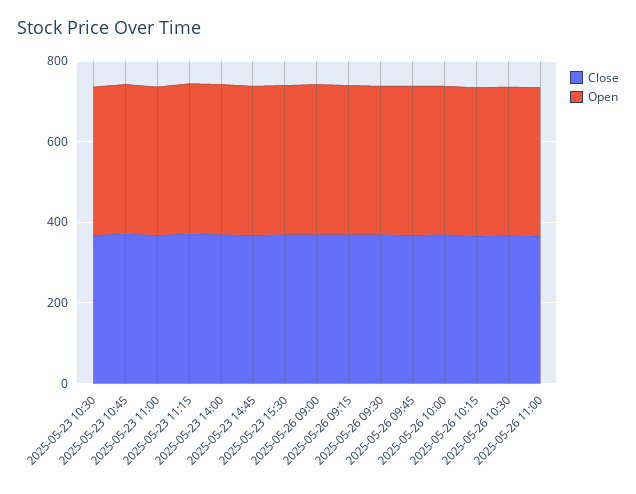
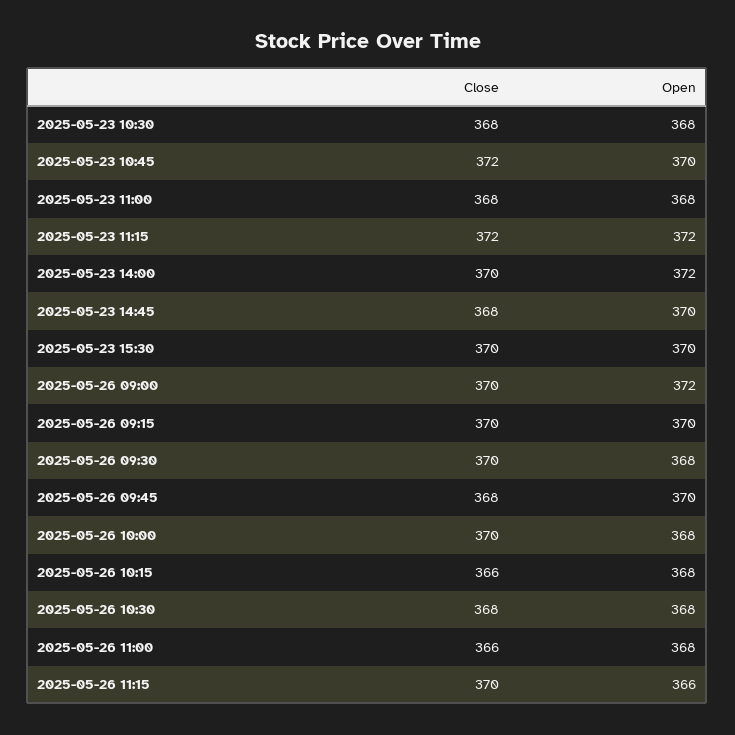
Close, 2025-05-26 11:15: none -> 370
Open, 2025-05-26 11:15: none -> 366

